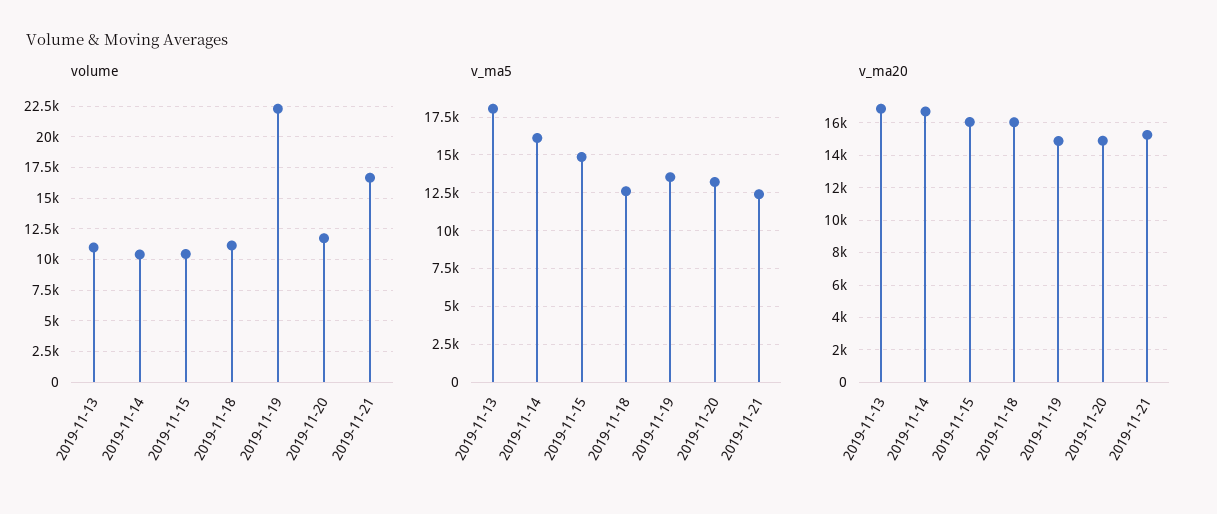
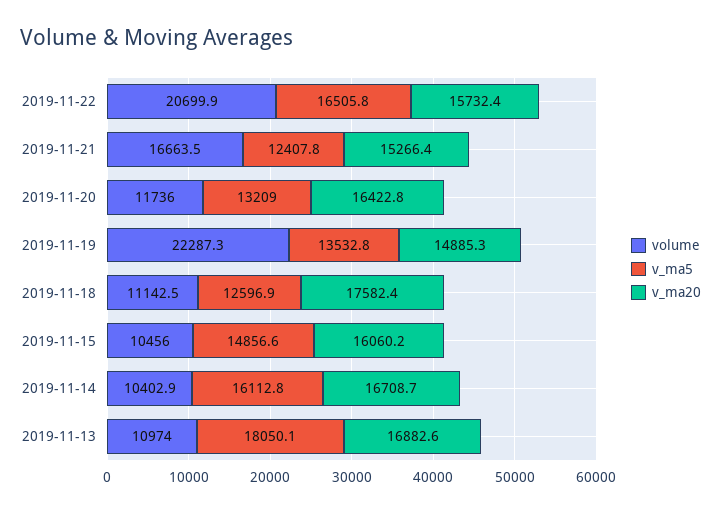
v_ma20, 2019-11-18: 16000 -> 17582.4
v_ma20, 2019-11-20: 15000 -> 16422.8
volume, 2019-11-22: none -> 20699.9
v_ma5, 2019-11-22: none -> 16505.8
v_ma20, 2019-11-22: none -> 15732.4

